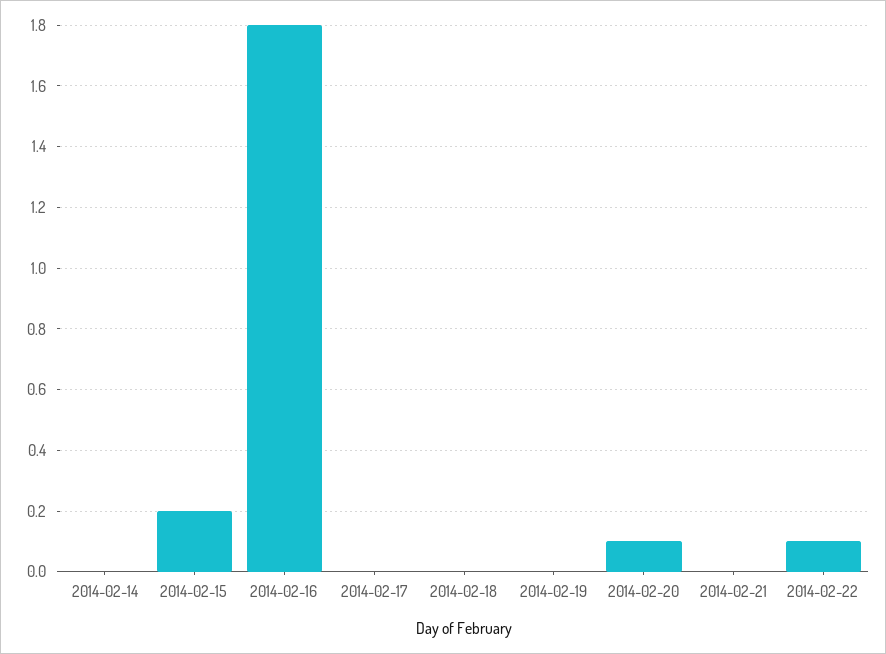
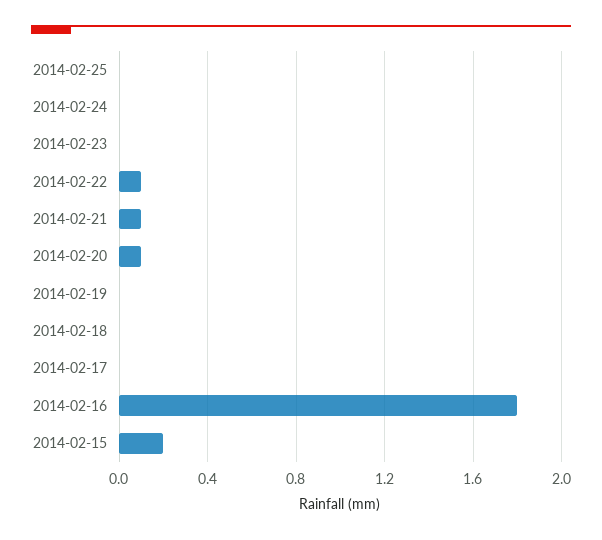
2014-02-14: 0 -> none
2014-02-21: 0 -> 0.1
2014-02-25: none -> 0
2014-02-24: none -> 0
2014-02-23: none -> 0

